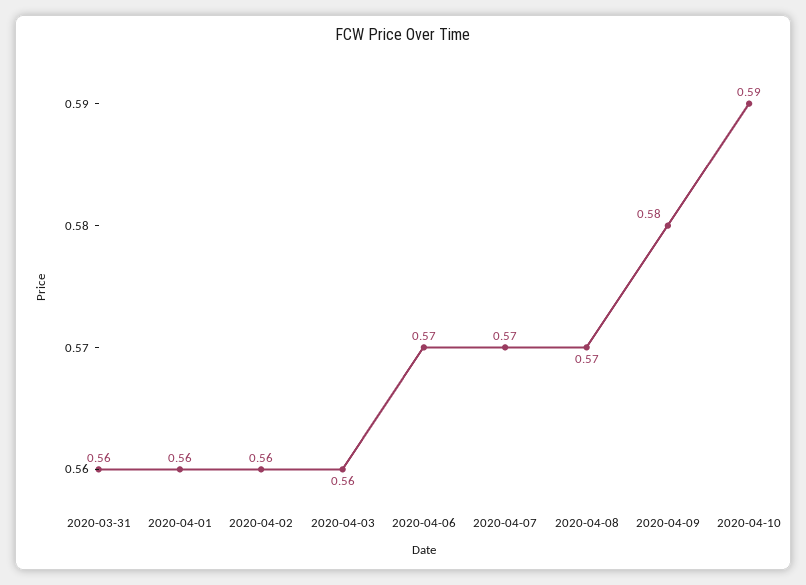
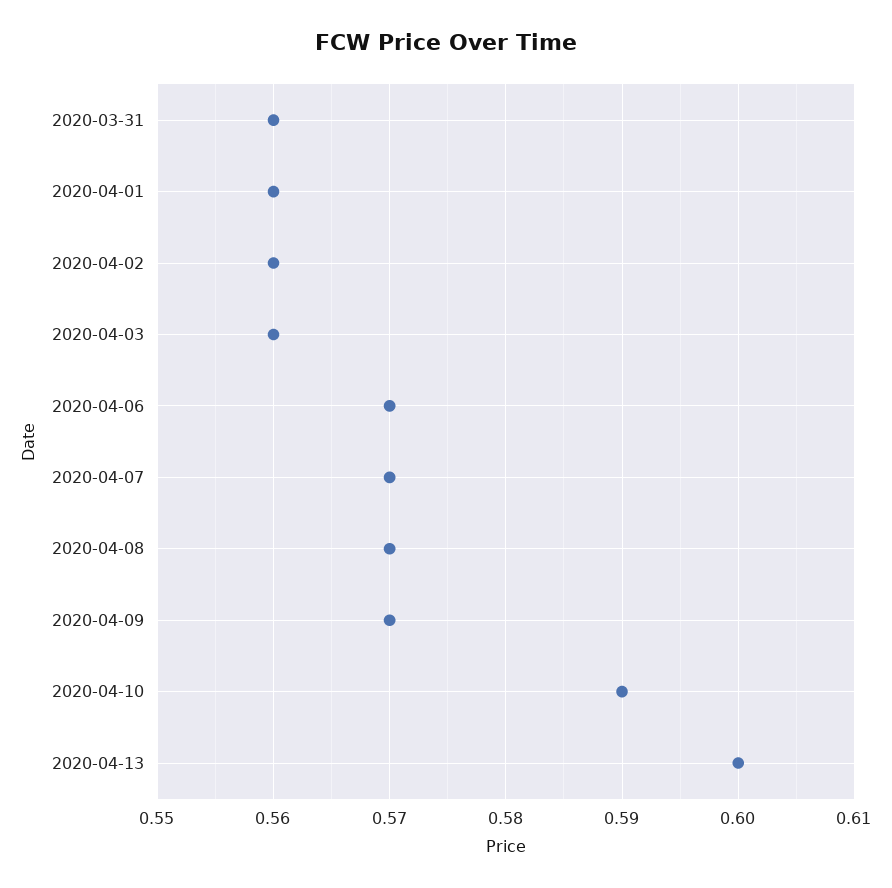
2020-04-09: 0.58 -> 0.57
2020-04-13: none -> 0.6

